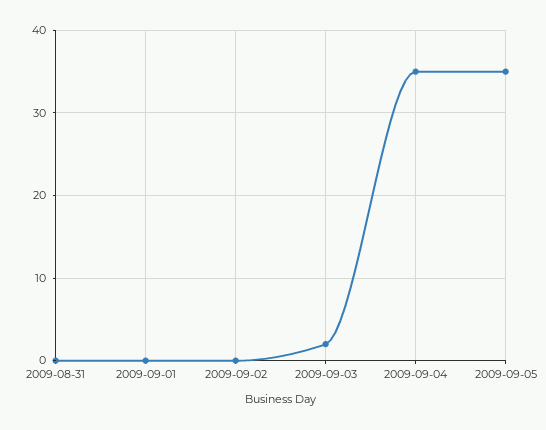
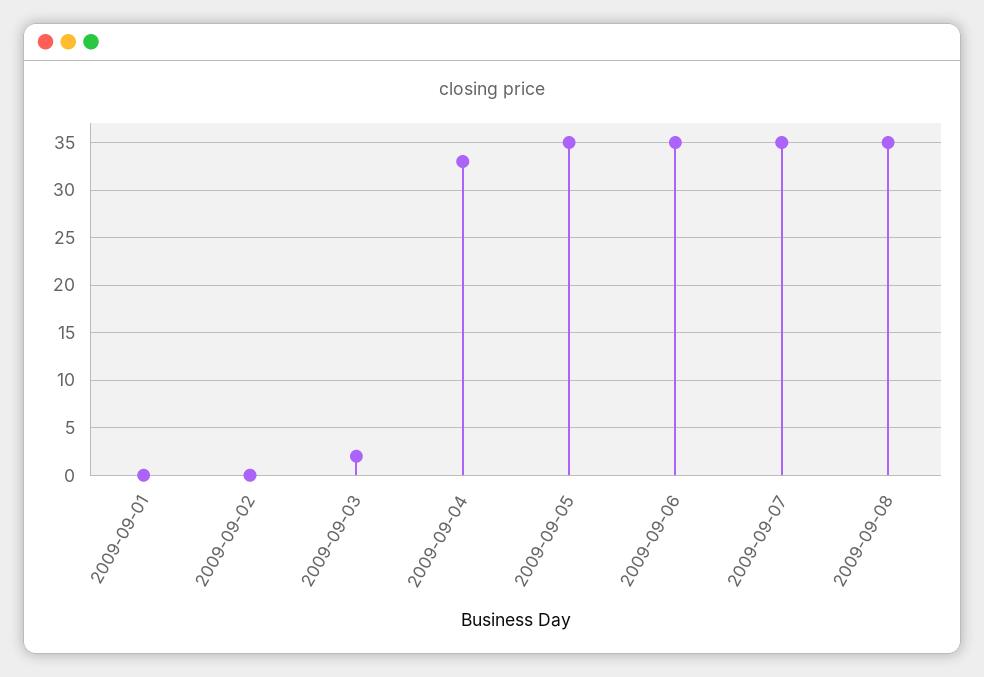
2009-08-31: 0 -> none
2009-09-04: 35 -> 33
2009-09-06: none -> 35
2009-09-07: none -> 35
2009-09-08: none -> 35

